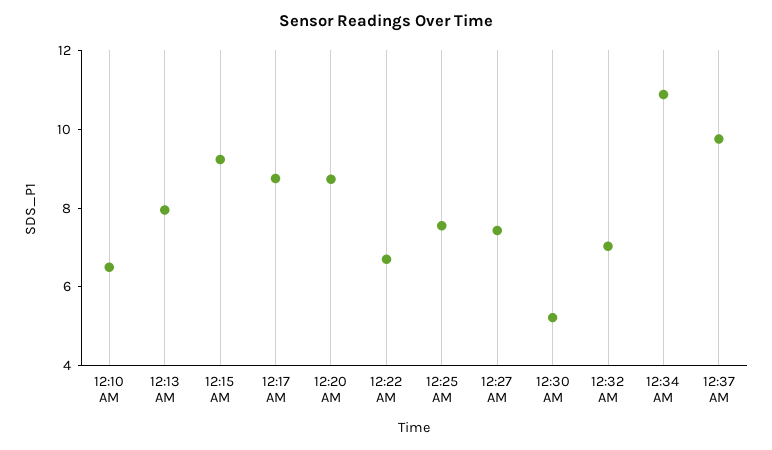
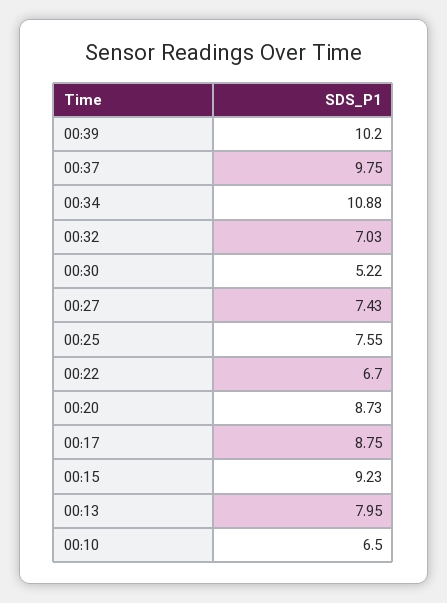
00:39: none -> 10.2

